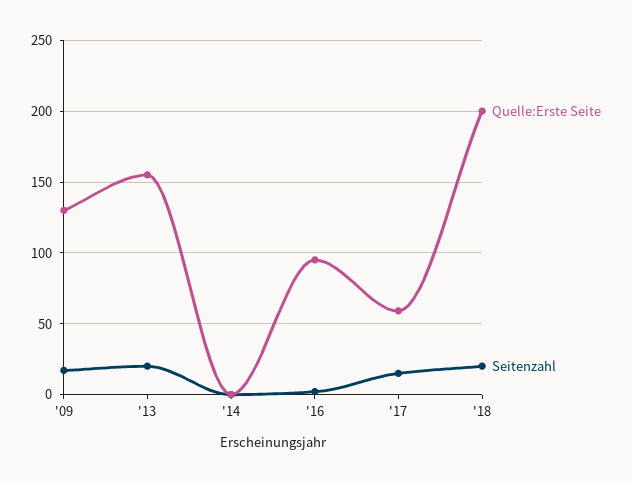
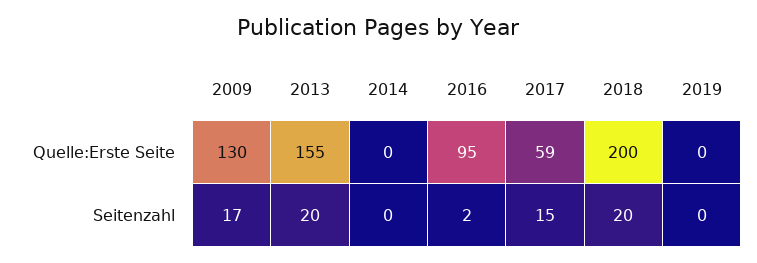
Quelle:Erste Seite, 2019: none -> 0
Seitenzahl, 2019: none -> 0

